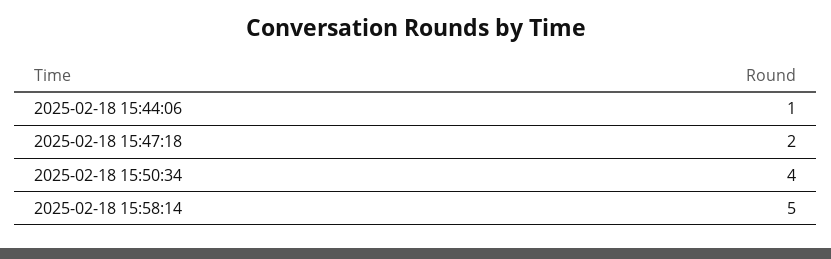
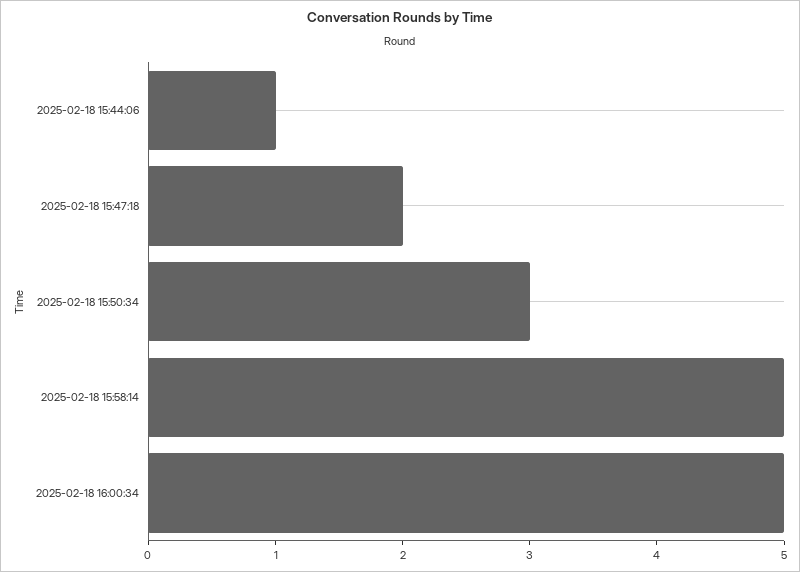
2025-02-18 15:50:34: 4 -> 3
2025-02-18 16:00:34: none -> 5

